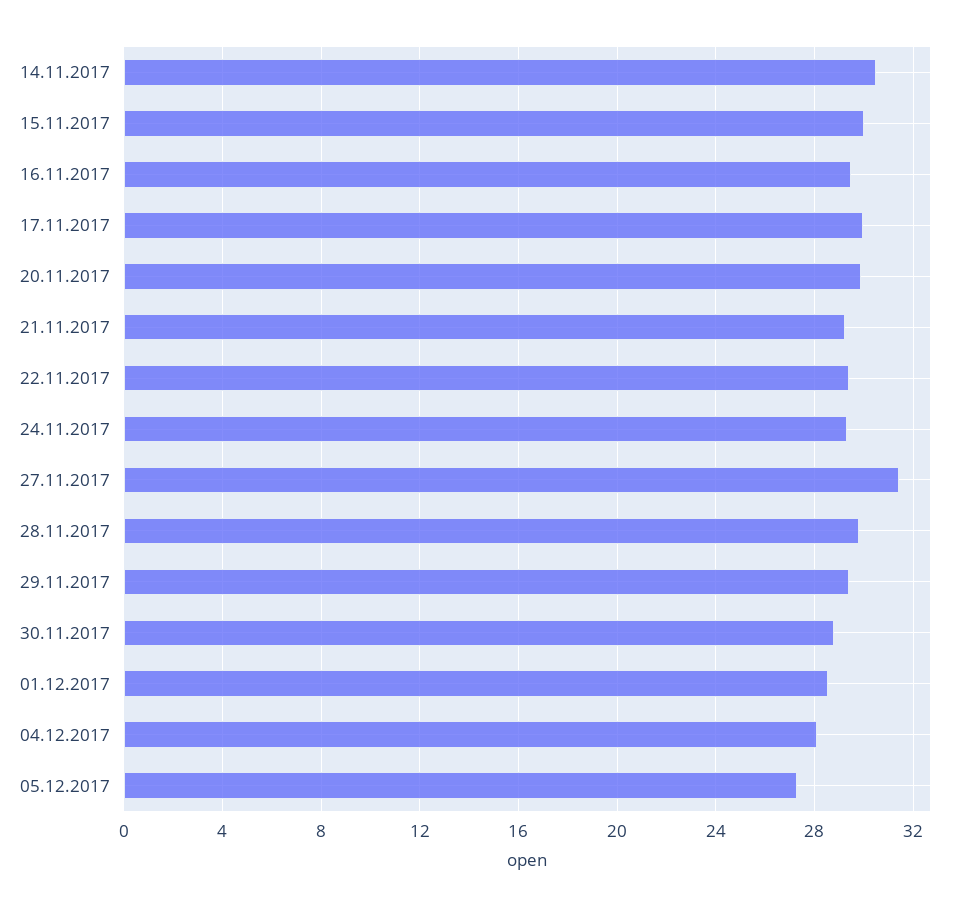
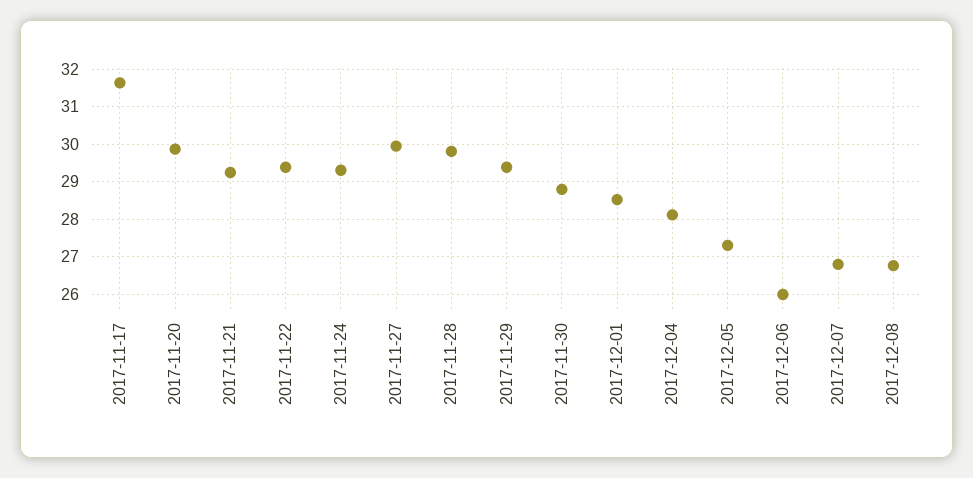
14.11.2017: 30.5 -> none
15.11.2017: 30 -> none
16.11.2017: 29.5 -> none
17.11.2017: 30 -> 31.6
27.11.2017: 31.5 -> 30
2017-12-06: none -> 26
2017-12-07: none -> 26.8
2017-12-08: none -> 26.8

